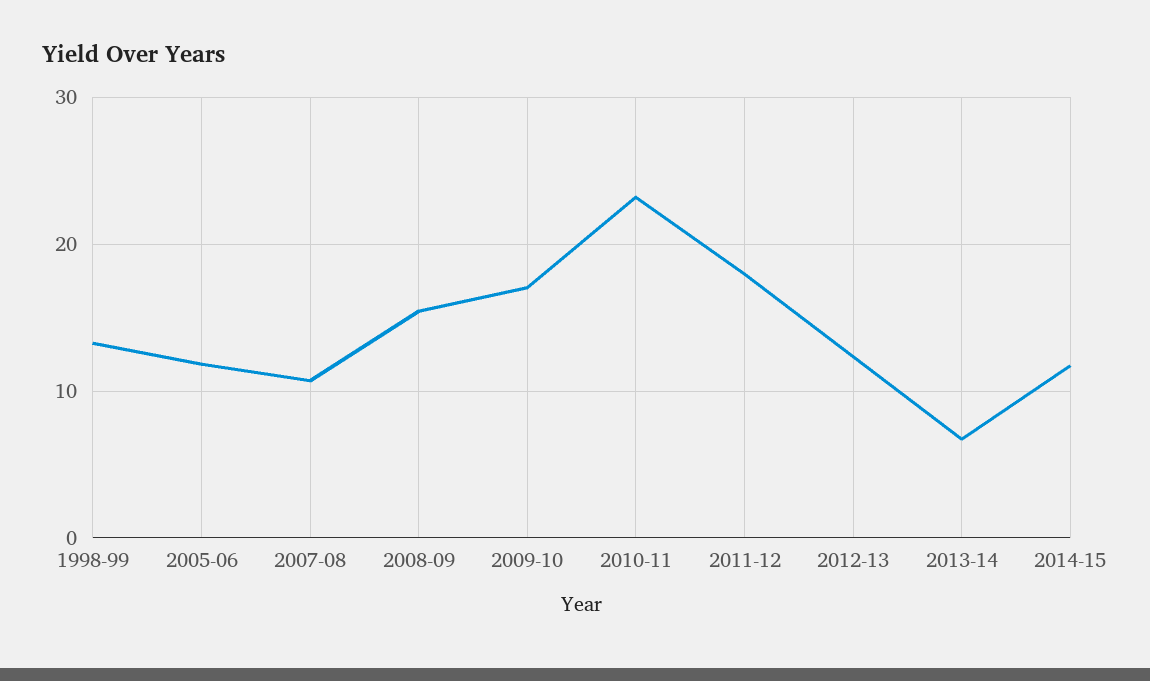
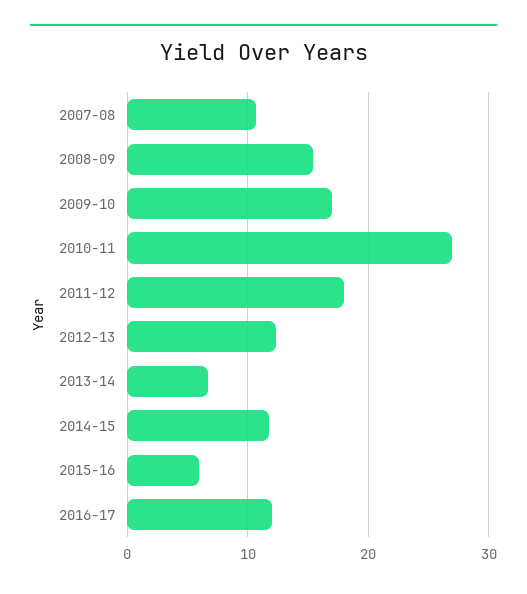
1998-99: 13 -> none
2005-06: 12 -> none
2010-11: 23 -> 27
2015-16: none -> 6
2016-17: none -> 12

